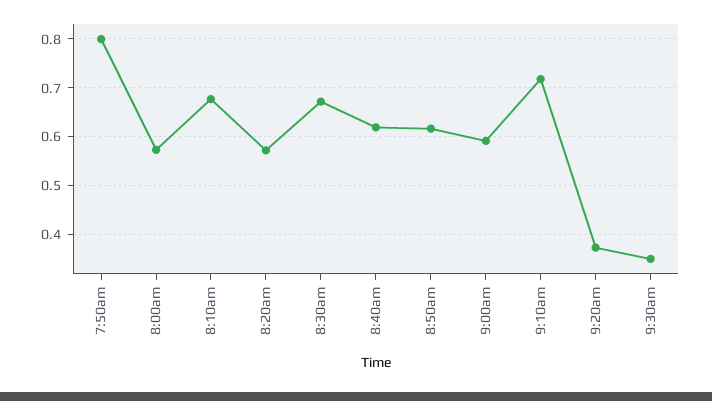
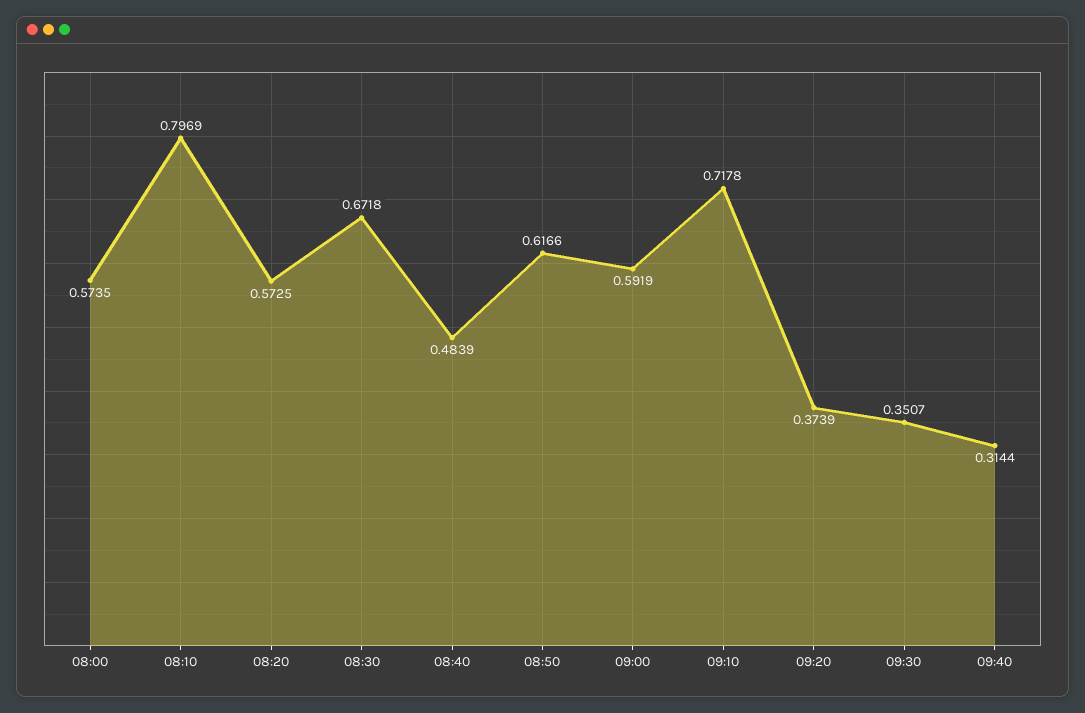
7:50am: 0.8 -> none
8:10am: 0.68 -> 0.7969
8:40am: 0.62 -> 0.4839
09:40: none -> 0.3144

